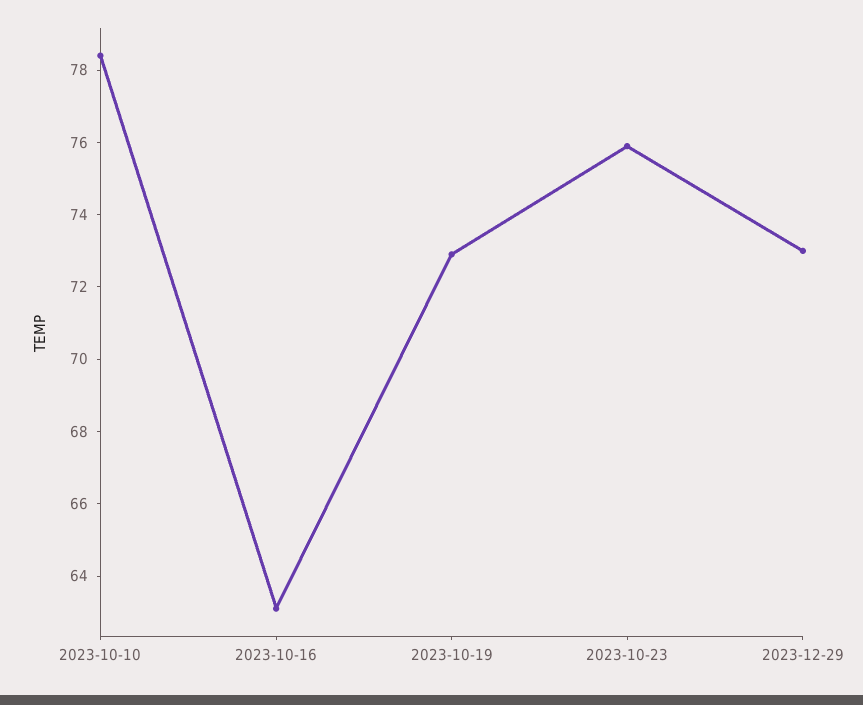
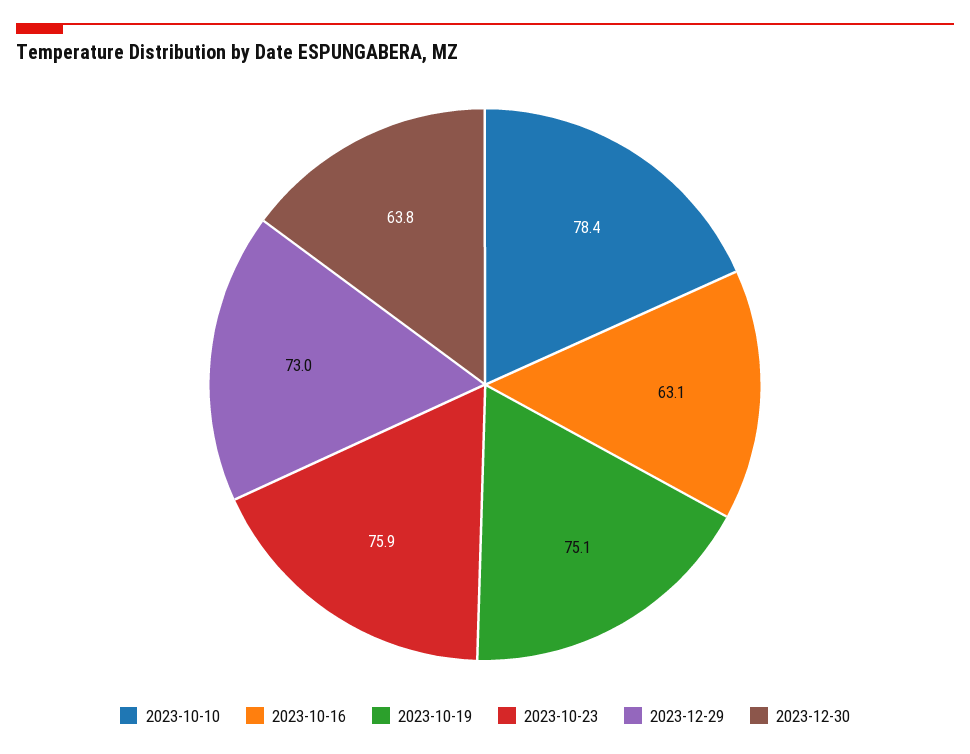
2023-10-19: 73 -> 75.1
2023-12-30: none -> 63.8

